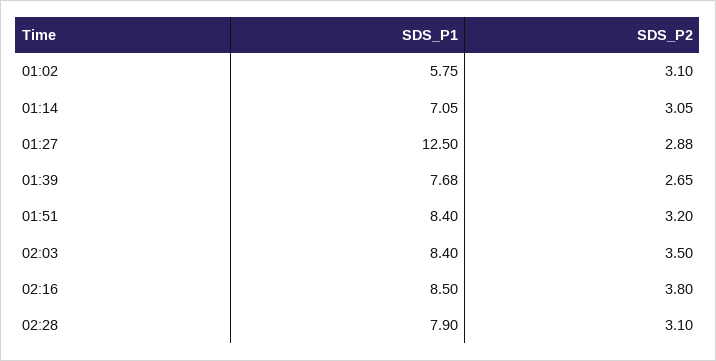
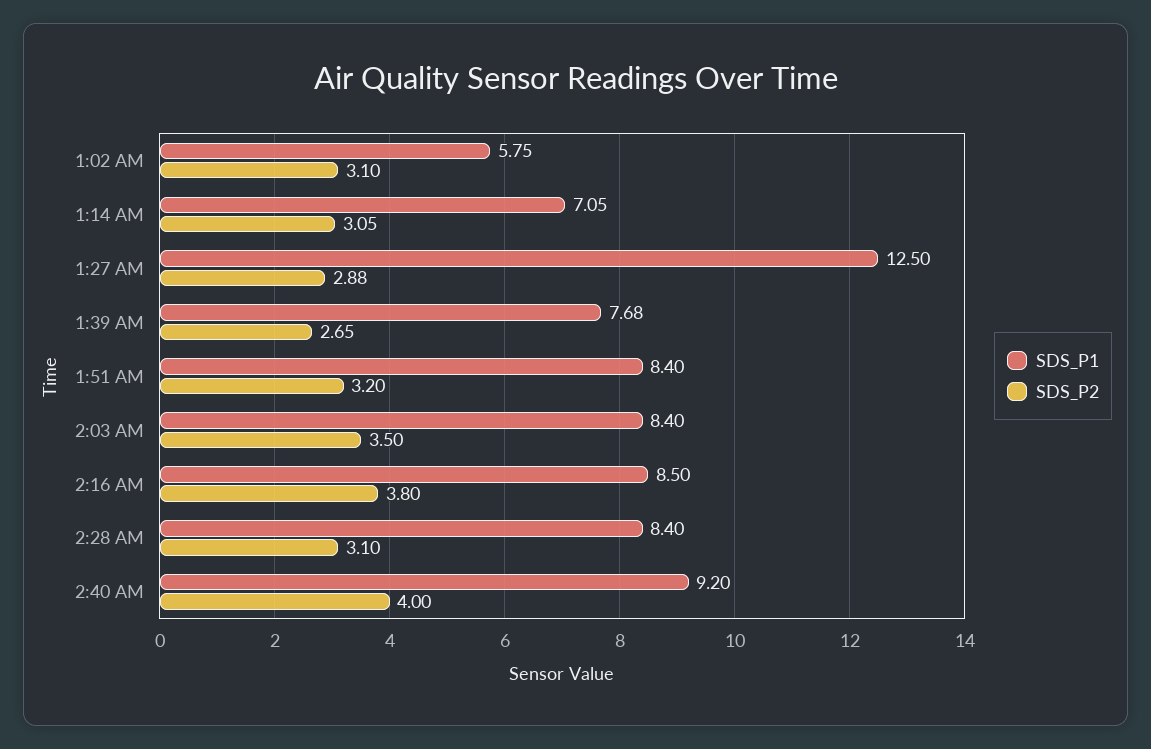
SDS_P1, 02:28: 7.9 -> 8.4
SDS_P1, 2:40 AM: none -> 9.2
SDS_P2, 2:40 AM: none -> 4

